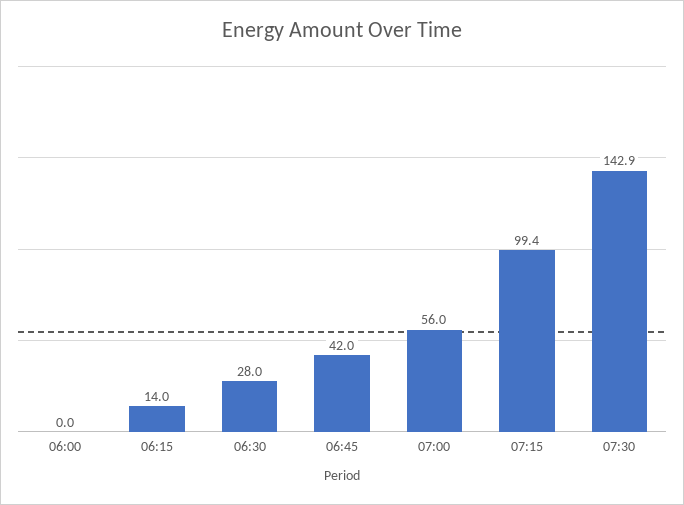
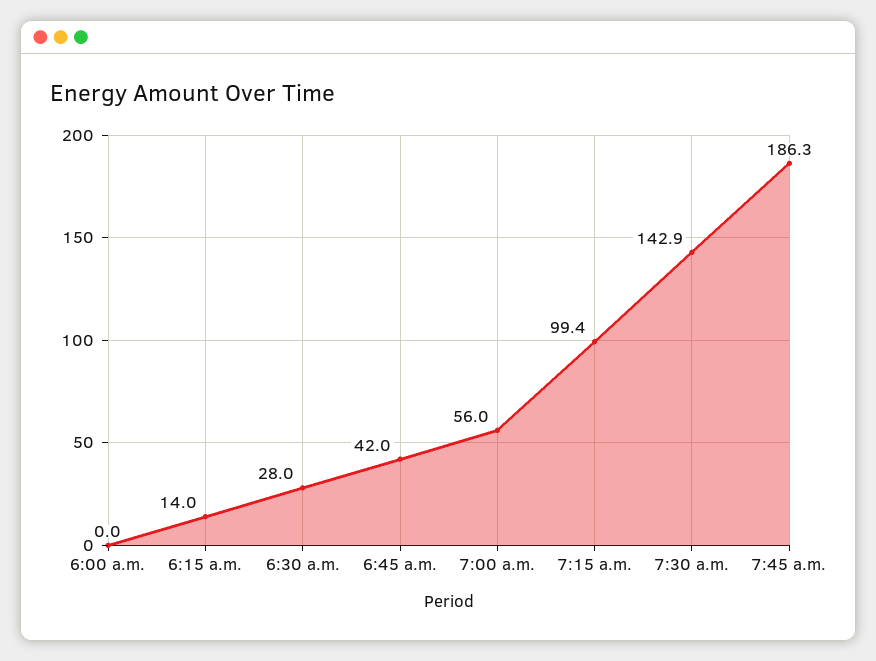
7:45 a.m.: none -> 186.3

